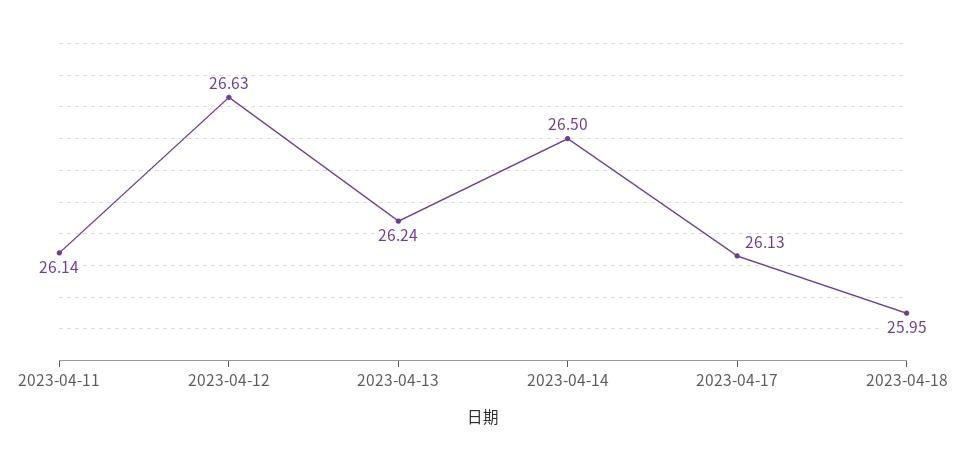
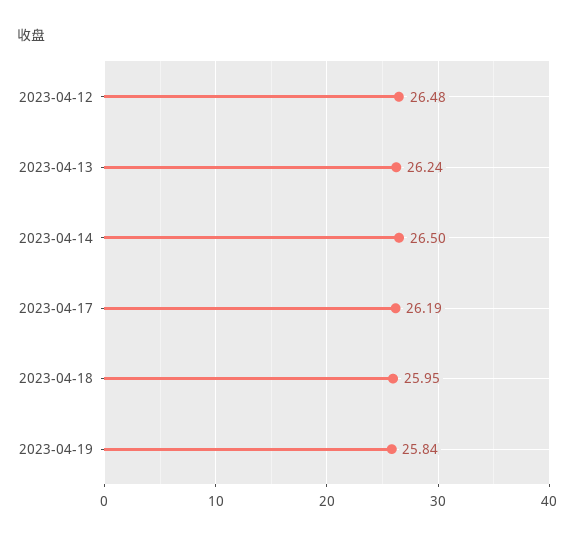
2023-04-11: 26.14 -> none
2023-04-12: 26.63 -> 26.48
2023-04-17: 26.13 -> 26.19
2023-04-19: none -> 25.84

